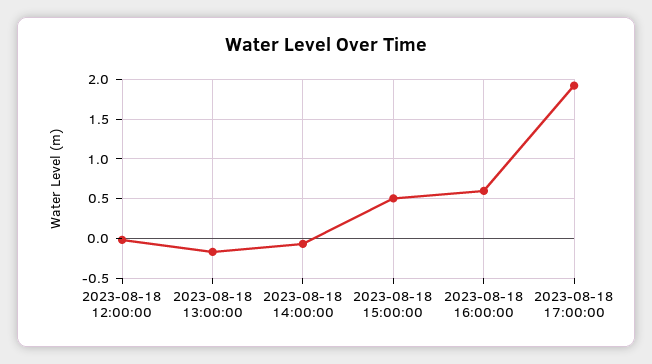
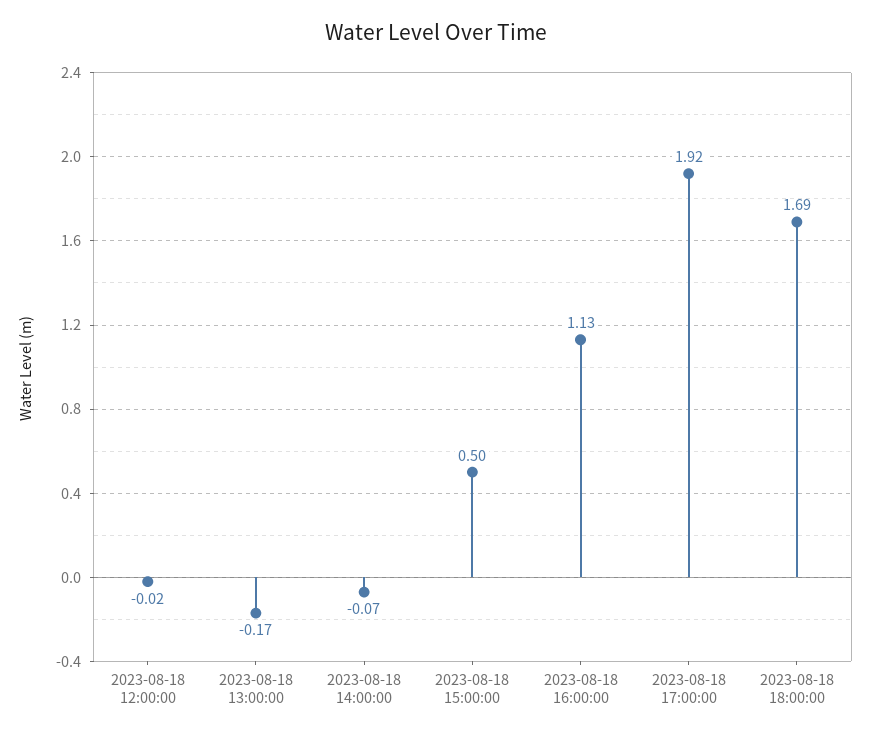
2023-08-18 16:00:00: 0.6 -> 1.13
2023-08-18 18:00:00: none -> 1.69

